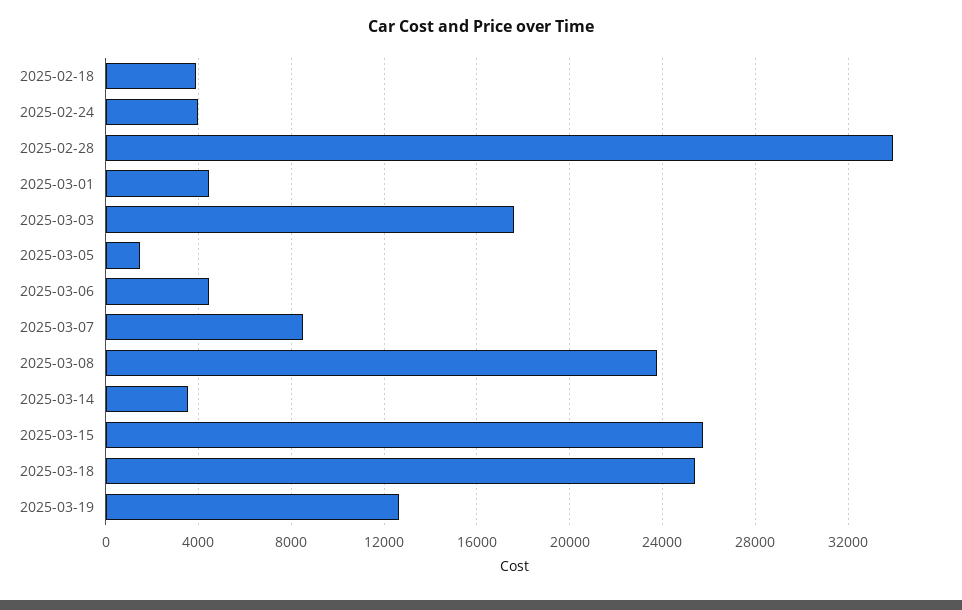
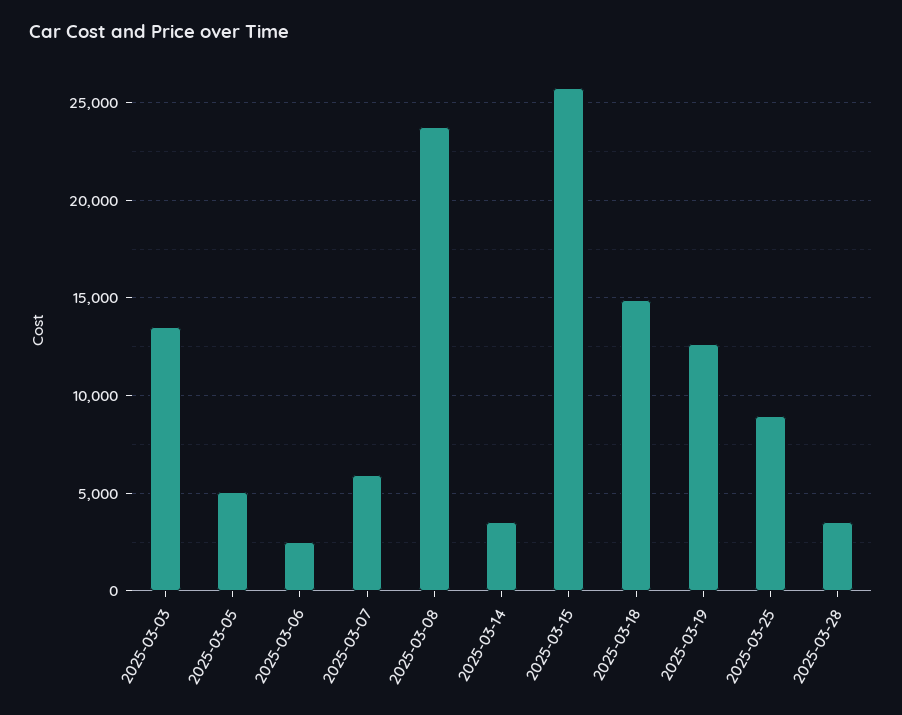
2025-02-18: 4000 -> none
2025-02-24: 4000 -> none
2025-02-28: 34000 -> none
2025-03-01: 4500 -> none
2025-03-03: 17500 -> 13500
2025-03-05: 1500 -> 5000
2025-03-06: 4500 -> 2500
2025-03-07: 8500 -> 6000
2025-03-18: 25500 -> 15000
2025-03-25: none -> 9000
2025-03-28: none -> 3500

